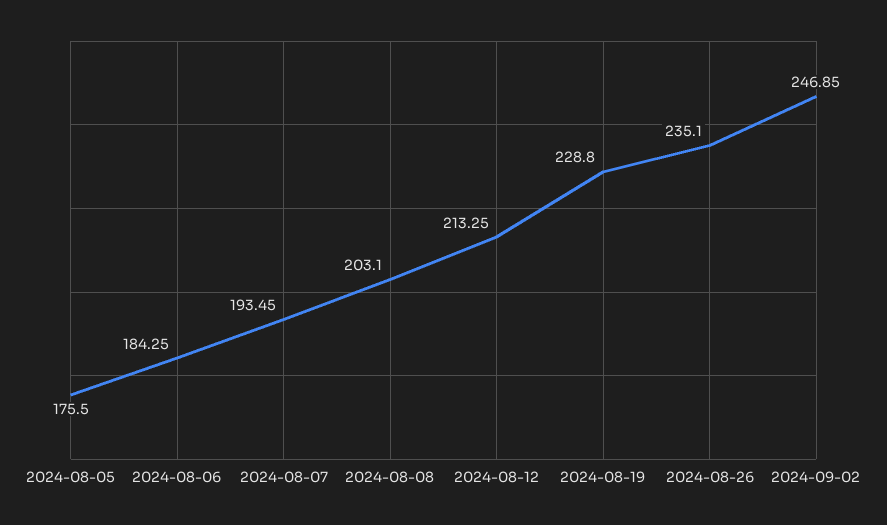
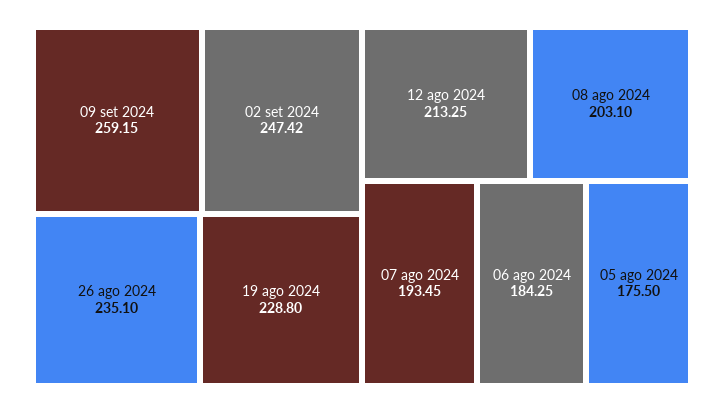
2024-09-02: 246.85 -> 247.42
09 set 2024: none -> 259.15

